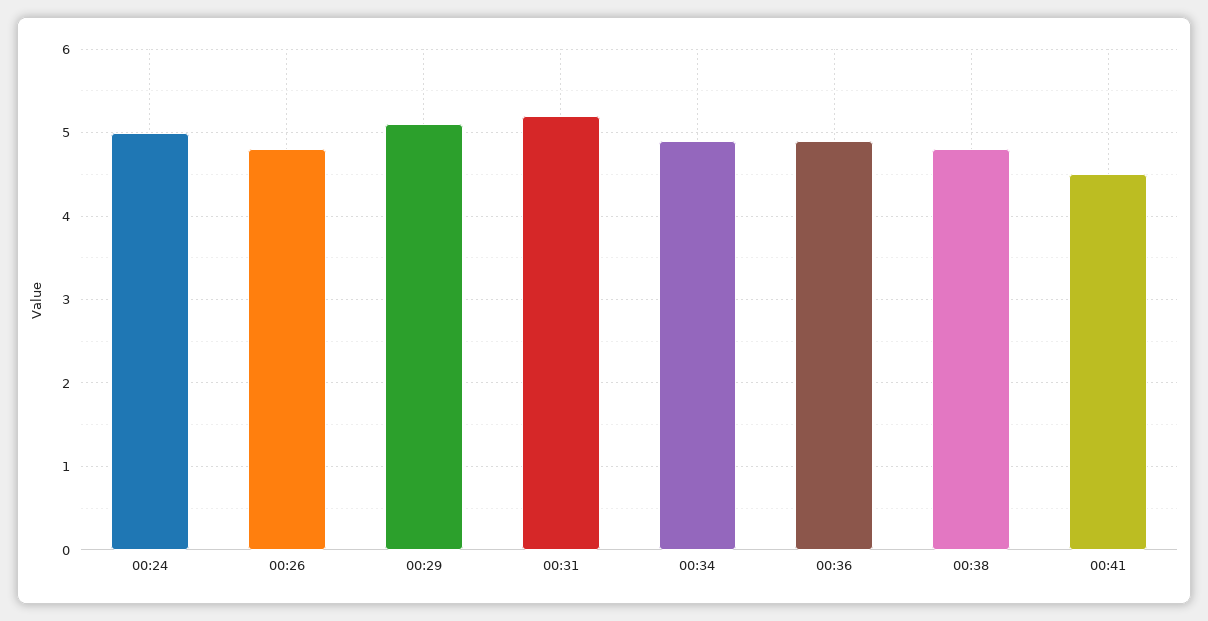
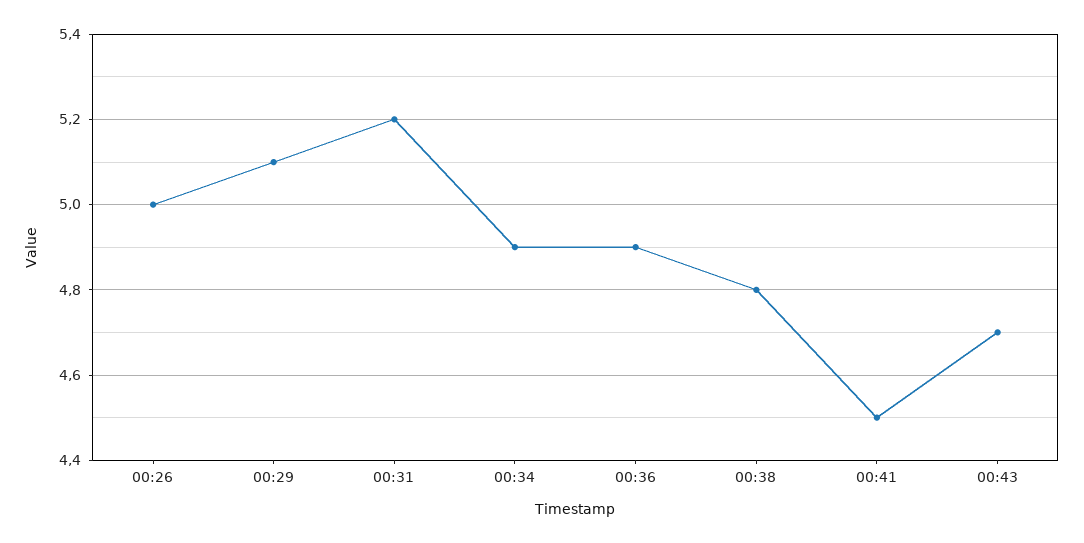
00:24: 5 -> none
00:26: 4.8 -> 5
00:43: none -> 4.7

